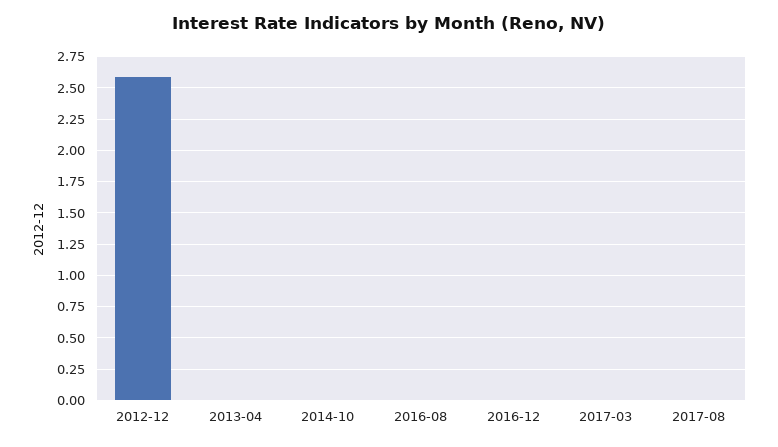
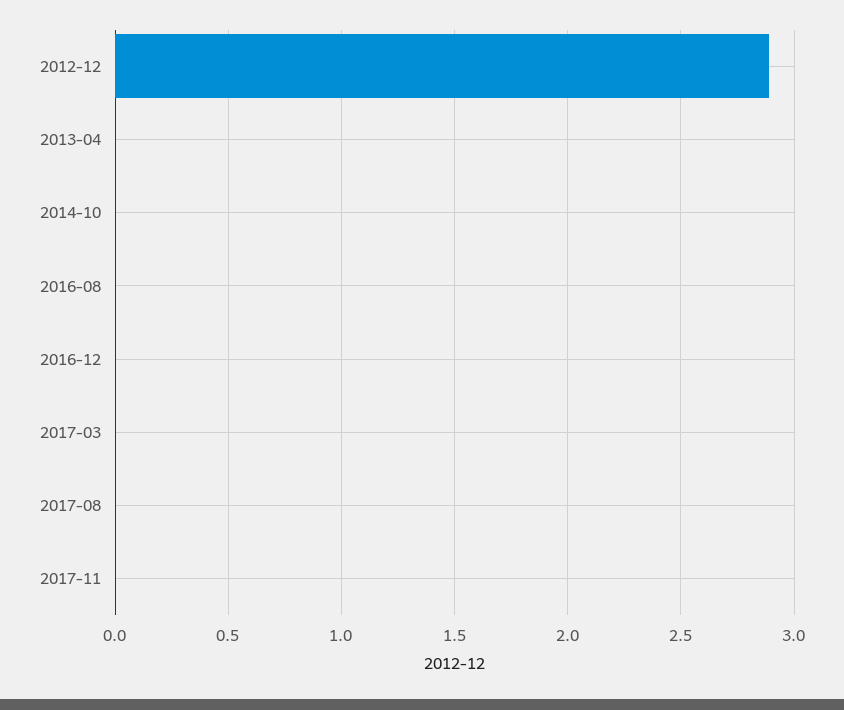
2012-12: 2.6 -> 2.9
2017-11: none -> 0

